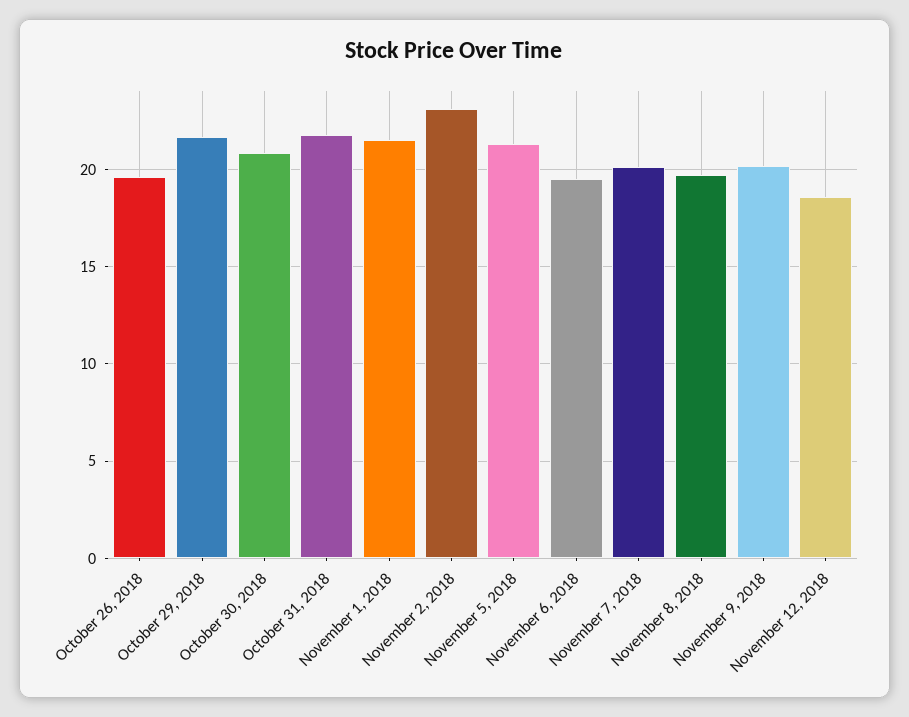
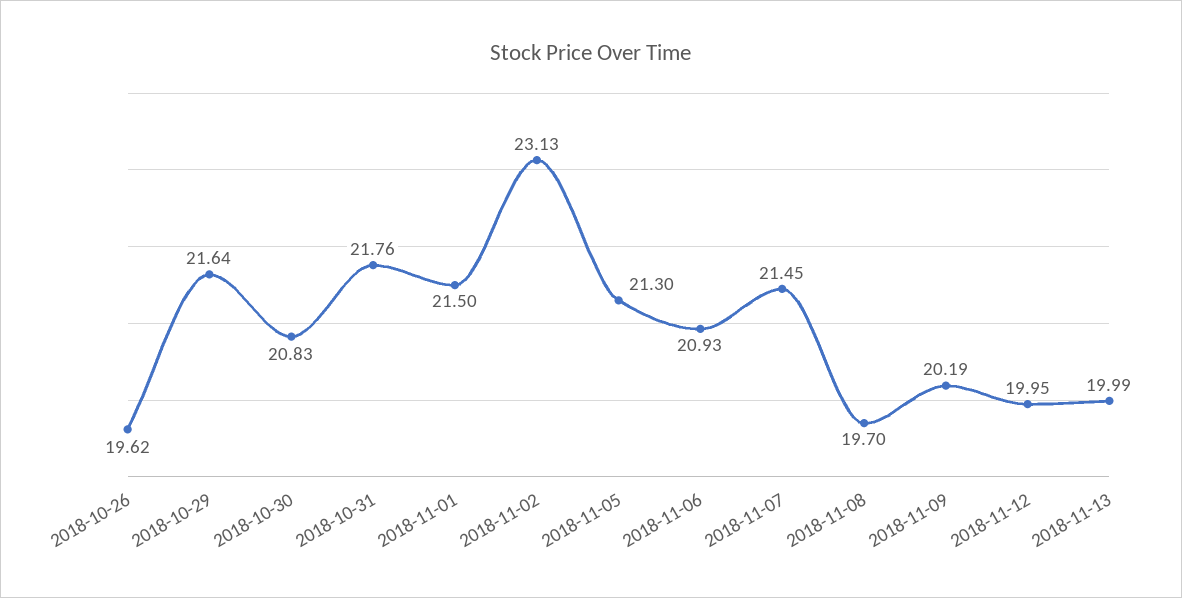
November 6, 2018: 19.5 -> 20.93
November 7, 2018: 20 -> 21.45
November 12, 2018: 18.5 -> 19.95
2018-11-13: none -> 19.99

